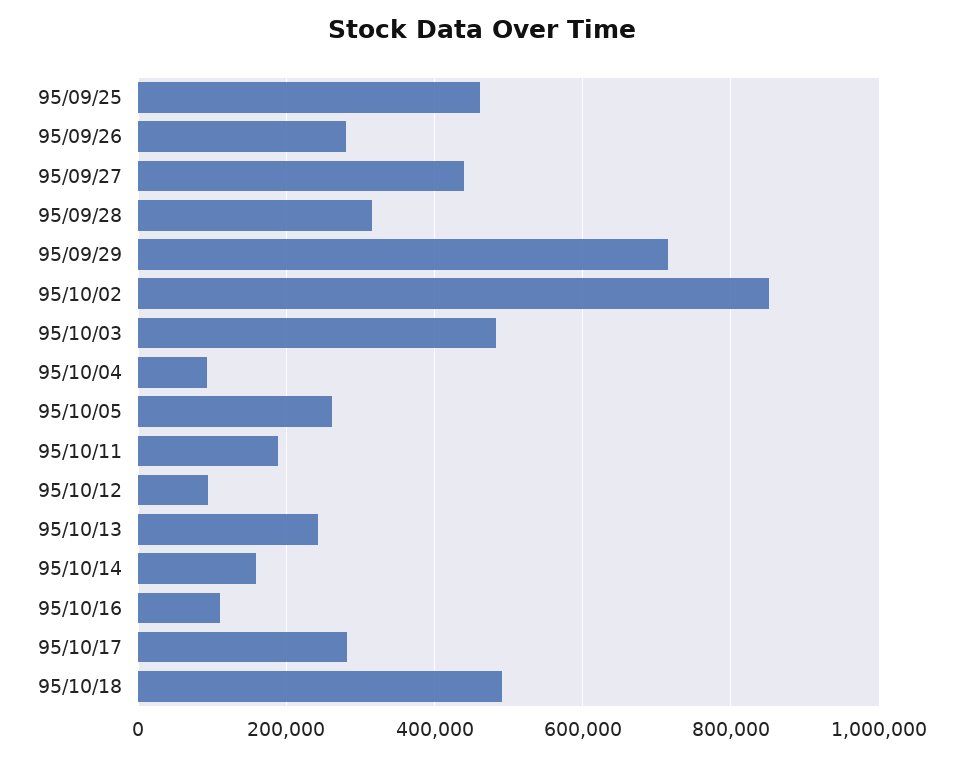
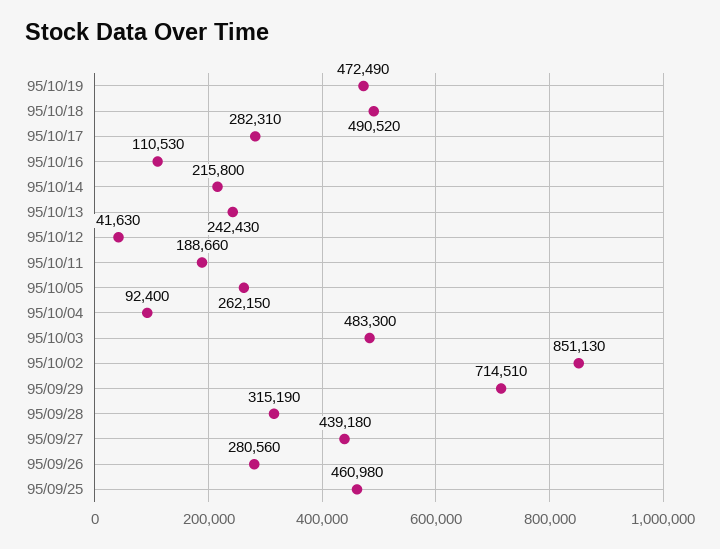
95/10/12: 100000 -> 41630
95/10/14: 160000 -> 215800
95/10/19: none -> 472490

